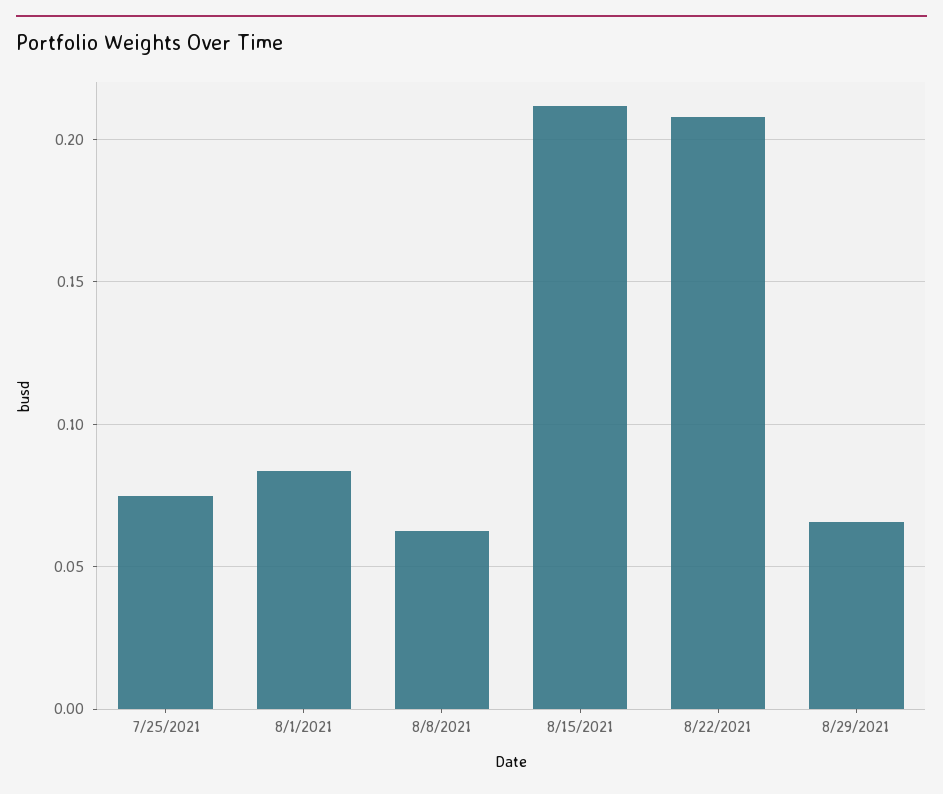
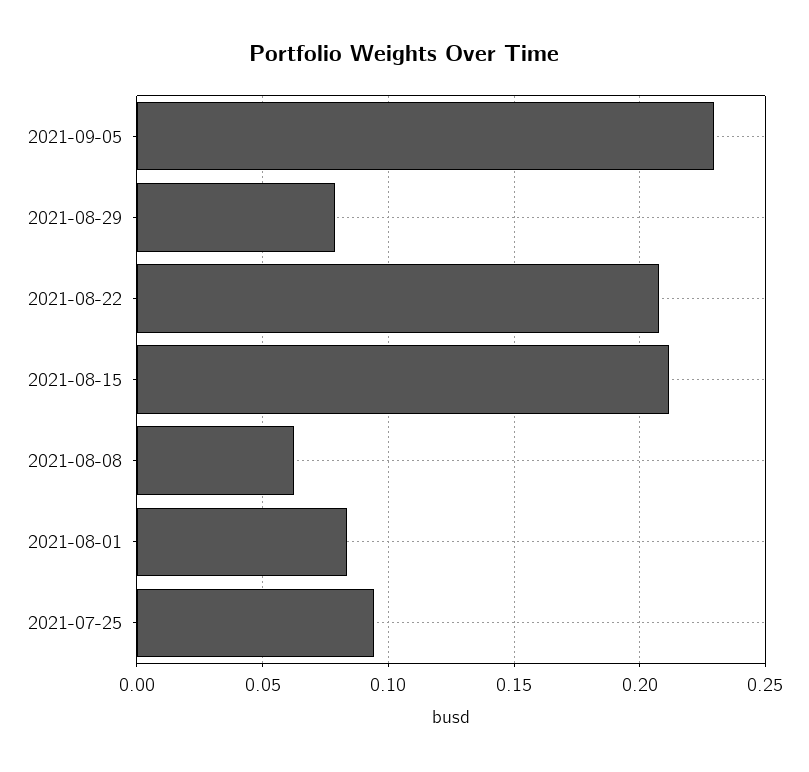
7/25/2021: 0.075 -> 0.095
8/29/2021: 0.065 -> 0.08
2021-09-05: none -> 0.23

